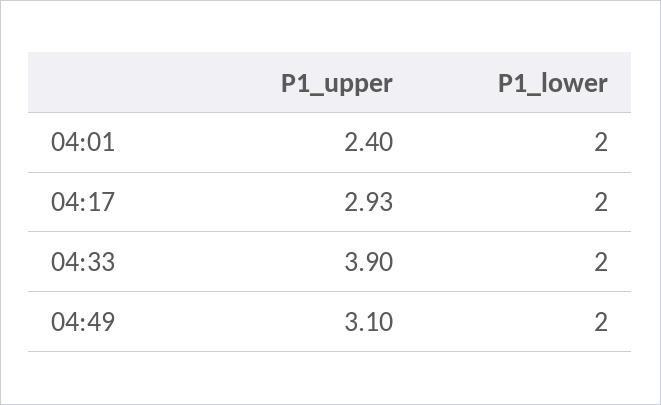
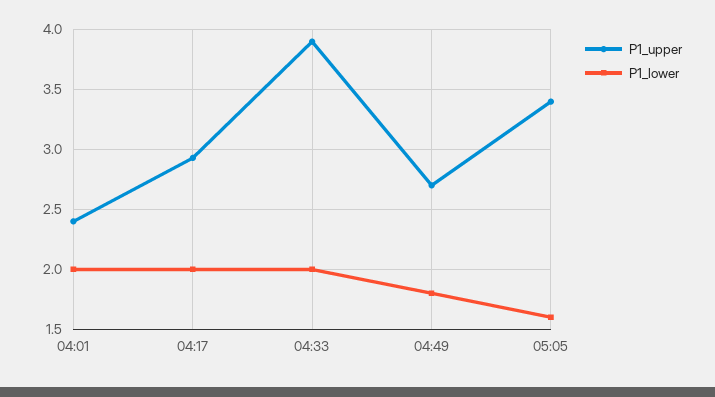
P1_upper, 04:49: 3.1 -> 2.7
P1_lower, 04:49: 2 -> 1.8
P1_upper, 05:05: none -> 3.4
P1_lower, 05:05: none -> 1.6

